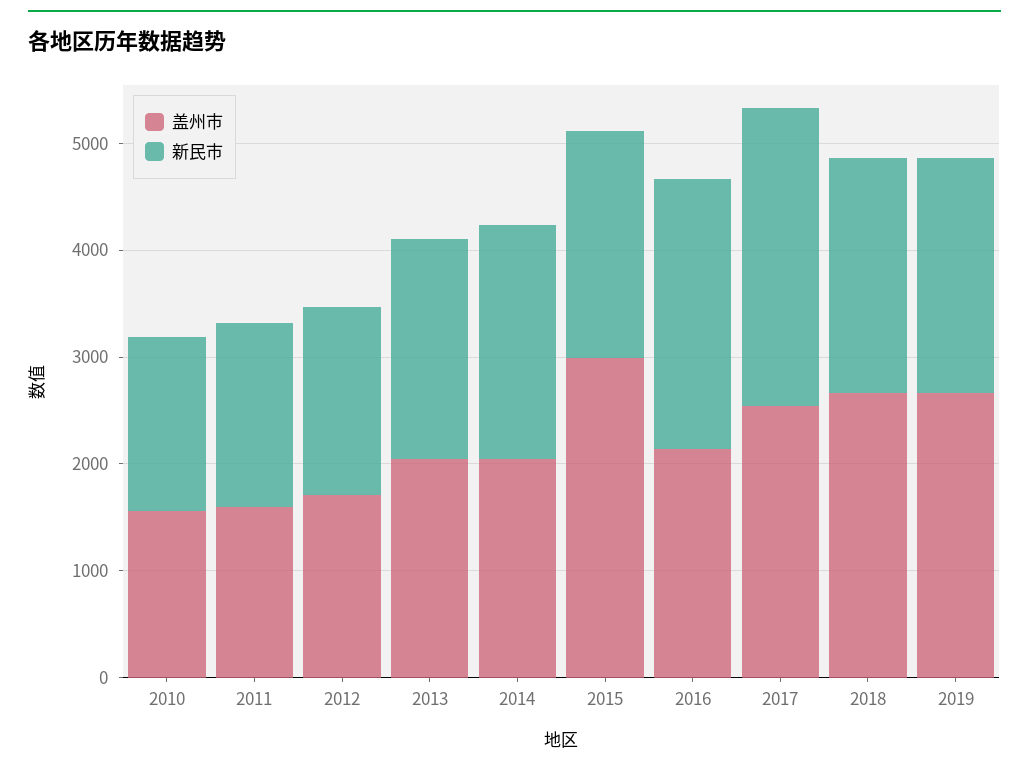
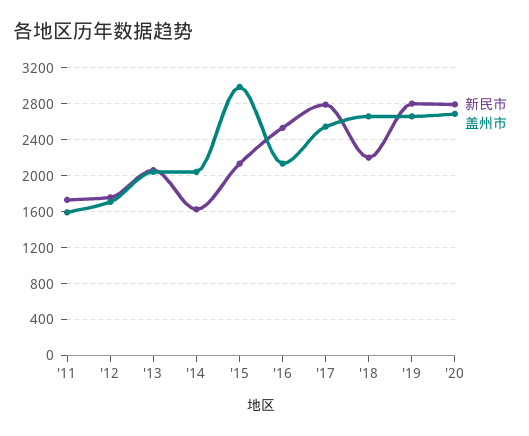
盖州市, 2010: 1600 -> none
新民市, 2010: 1600 -> none
新民市, 2014: 2200 -> 1600
新民市, 2019: 2200 -> 2800
新民市, '20: none -> 2800
盖州市, '20: none -> 2700

